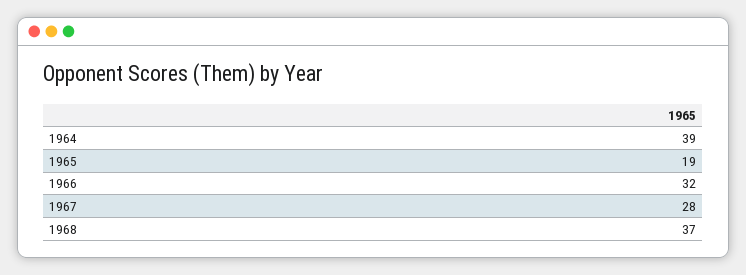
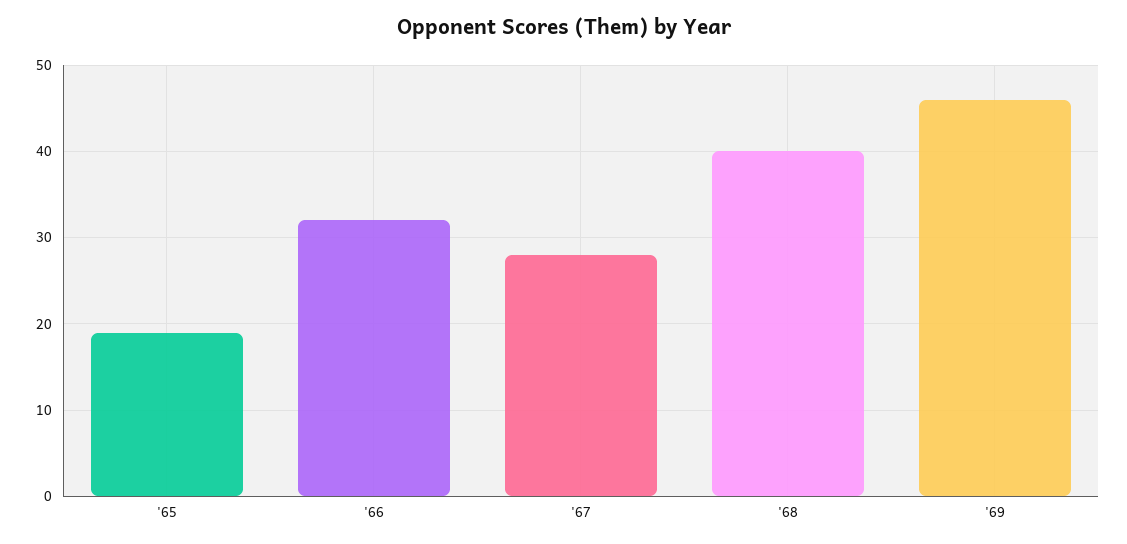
1964: 39 -> none
1968: 37 -> 40
'69: none -> 46

